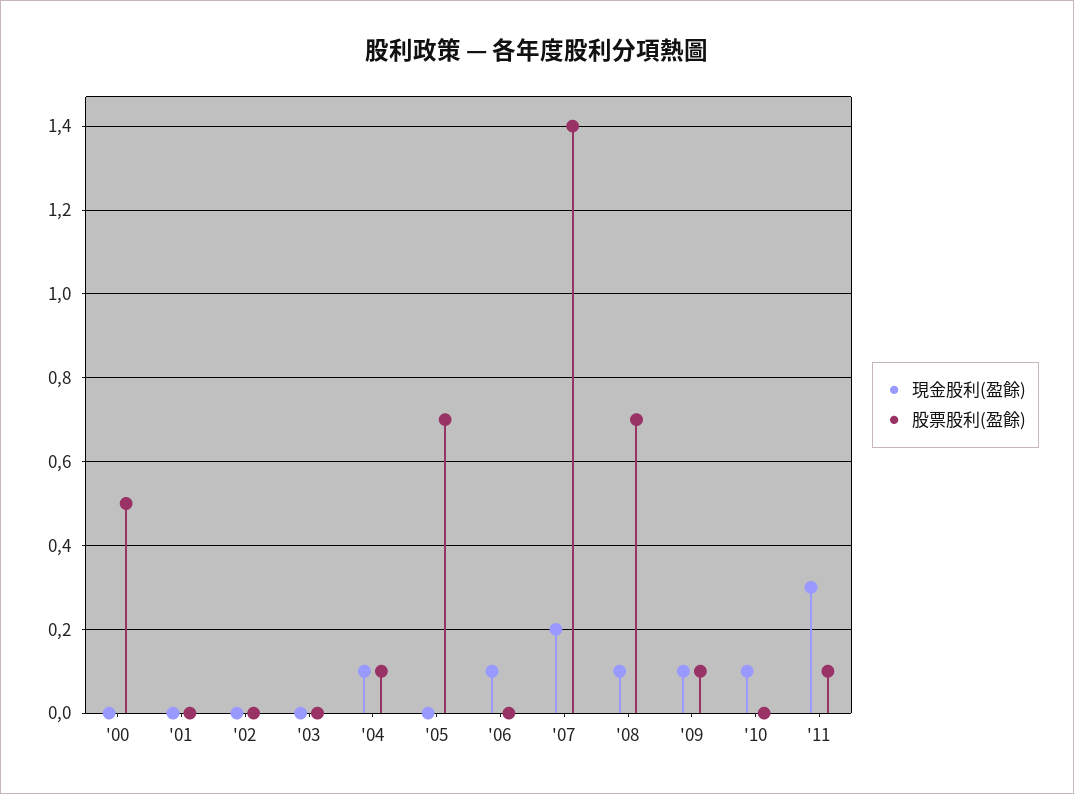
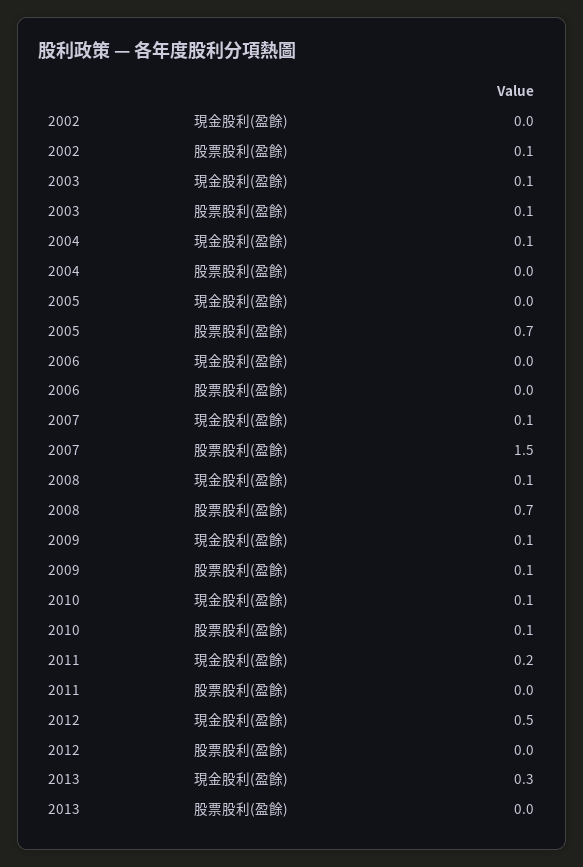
現金股利(盈餘), '00: 0 -> none
股票股利(盈餘), '00: 0.5 -> none
現金股利(盈餘), '01: 0 -> none
股票股利(盈餘), '01: 0 -> none
股票股利(盈餘), '02: 0 -> 0.1
現金股利(盈餘), '03: 0 -> 0.1
股票股利(盈餘), '03: 0 -> 0.1
股票股利(盈餘), '04: 0.1 -> 0
現金股利(盈餘), '06: 0.1 -> 0
現金股利(盈餘), '07: 0.2 -> 0.1
股票股利(盈餘), '07: 1.4 -> 1.5
股票股利(盈餘), '10: 0 -> 0.1
現金股利(盈餘), '11: 0.3 -> 0.2
股票股利(盈餘), '11: 0.1 -> 0
現金股利(盈餘), 2012: none -> 0.5
股票股利(盈餘), 2012: none -> 0
現金股利(盈餘), 2013: none -> 0.3
股票股利(盈餘), 2013: none -> 0

